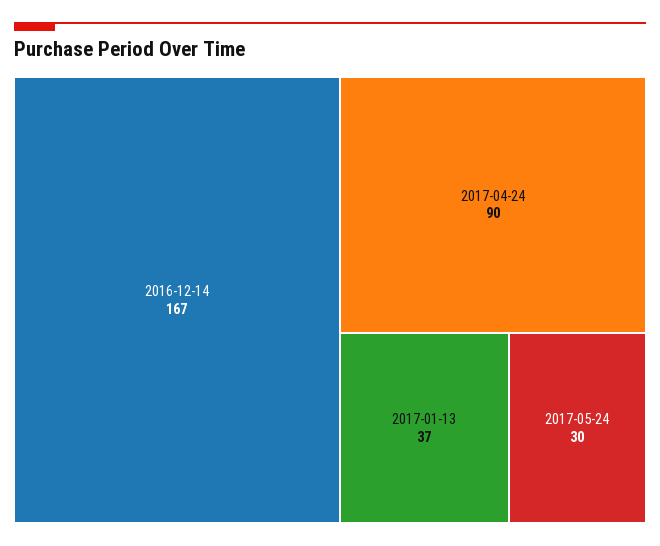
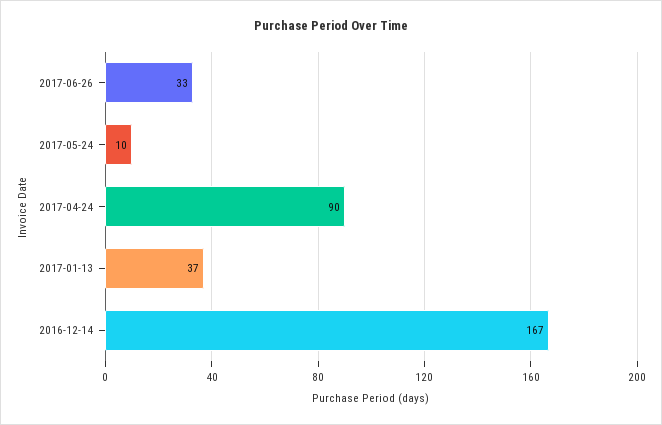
2017-05-24: 30 -> 10
2017-06-26: none -> 33

